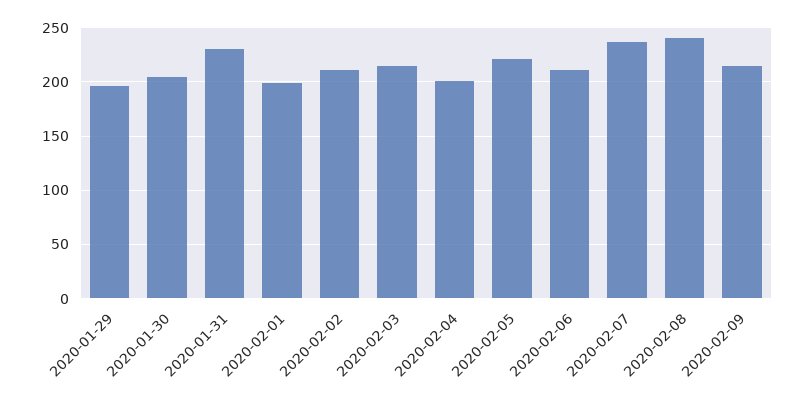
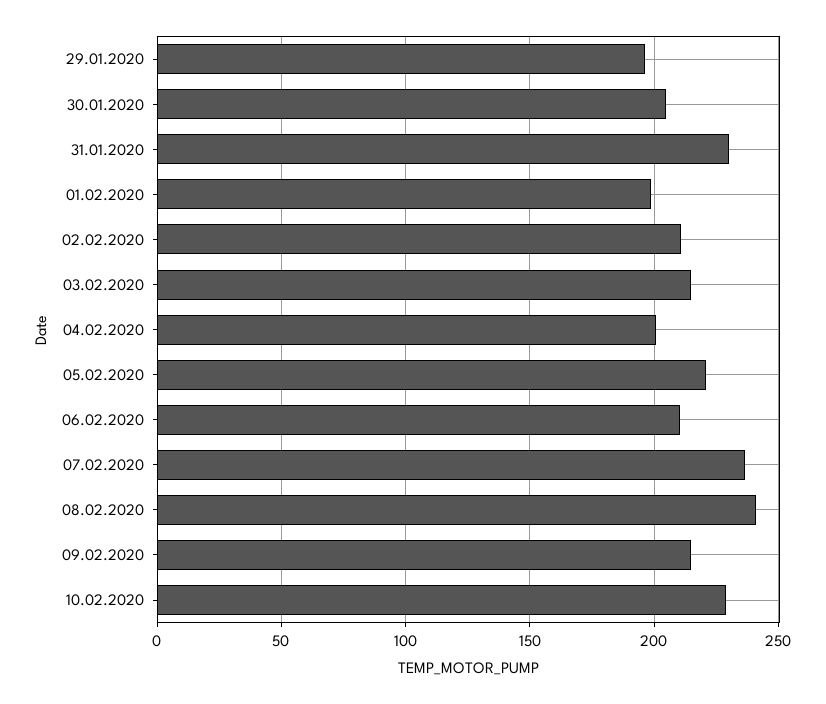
10.02.2020: none -> 230

